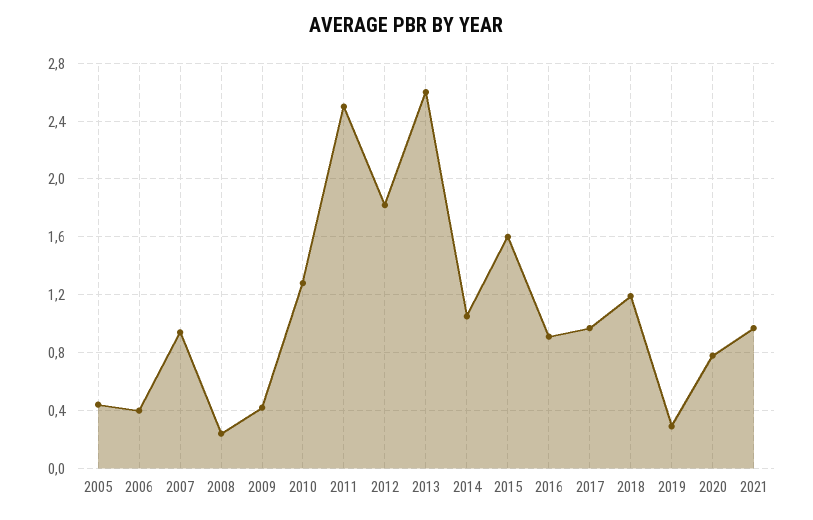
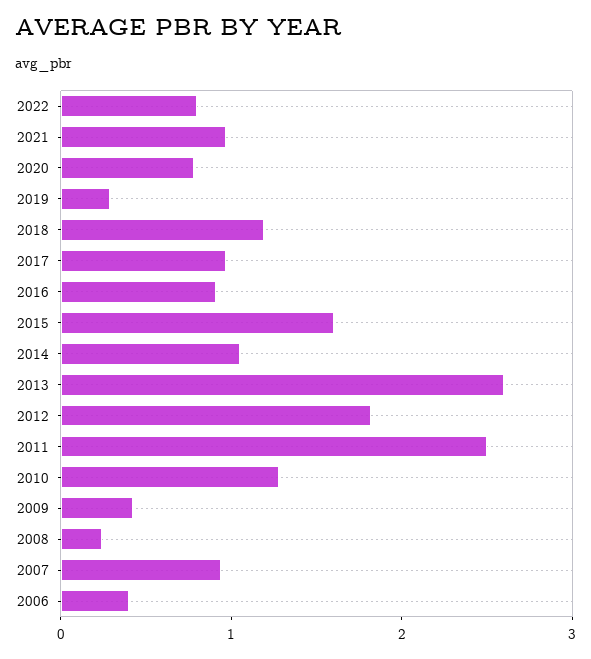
2005: 0.45 -> none
2022: none -> 0.8

